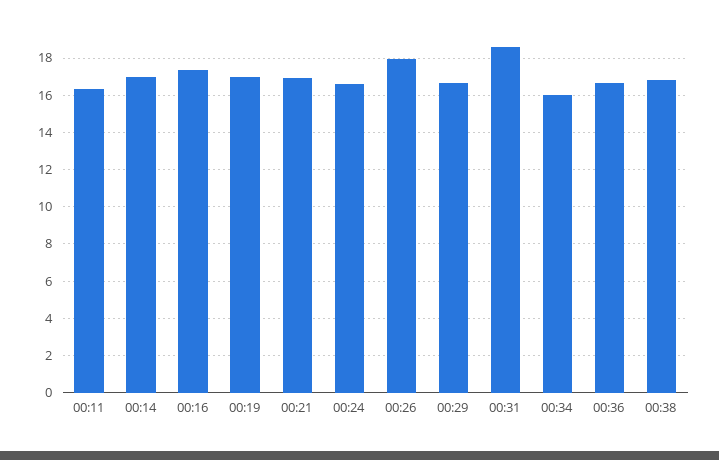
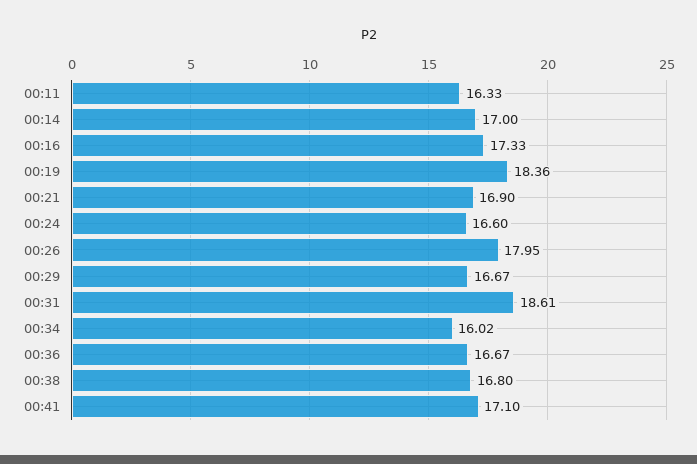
00:19: 17 -> 18.36
00:41: none -> 17.1

